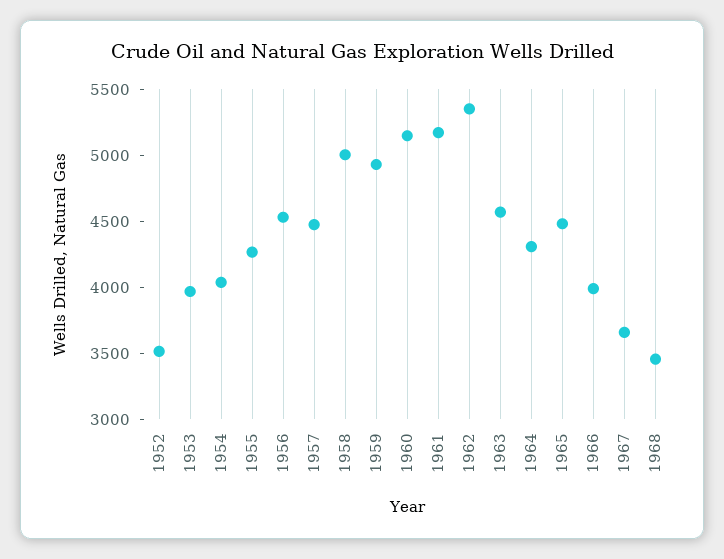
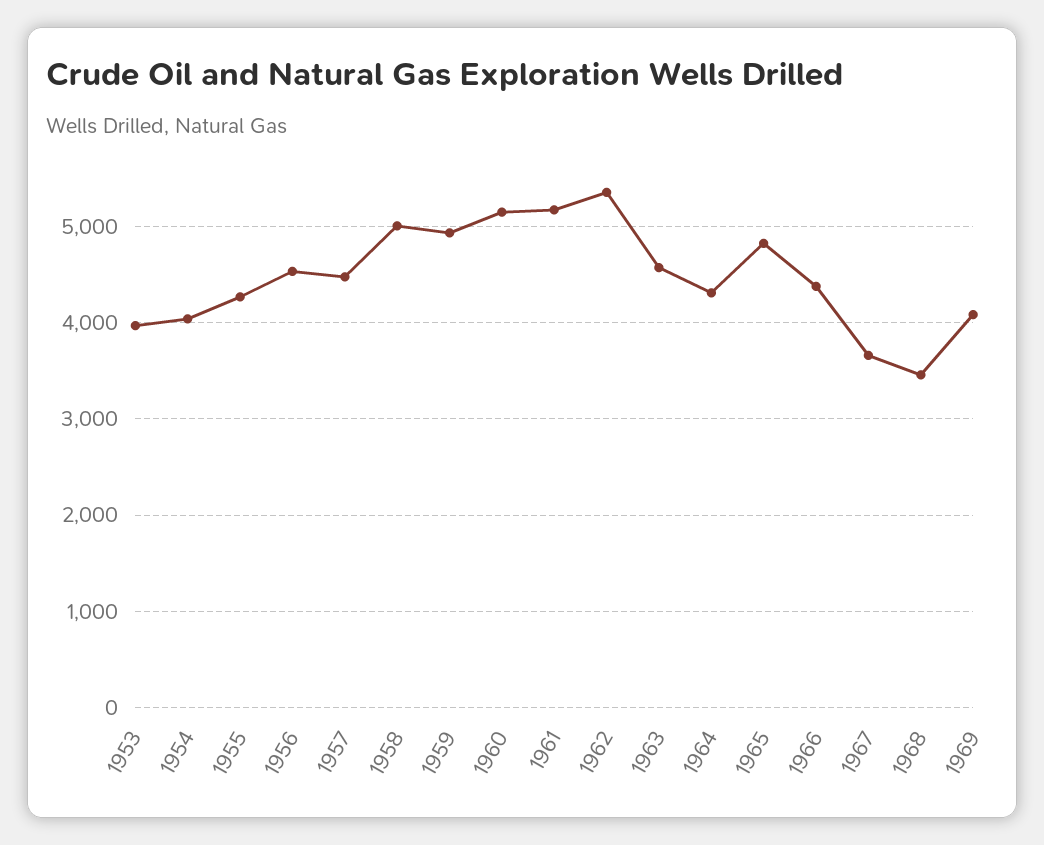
1952: 3500 -> none
1965: 4500 -> 4800
1966: 4000 -> 4400
1969: none -> 4100

